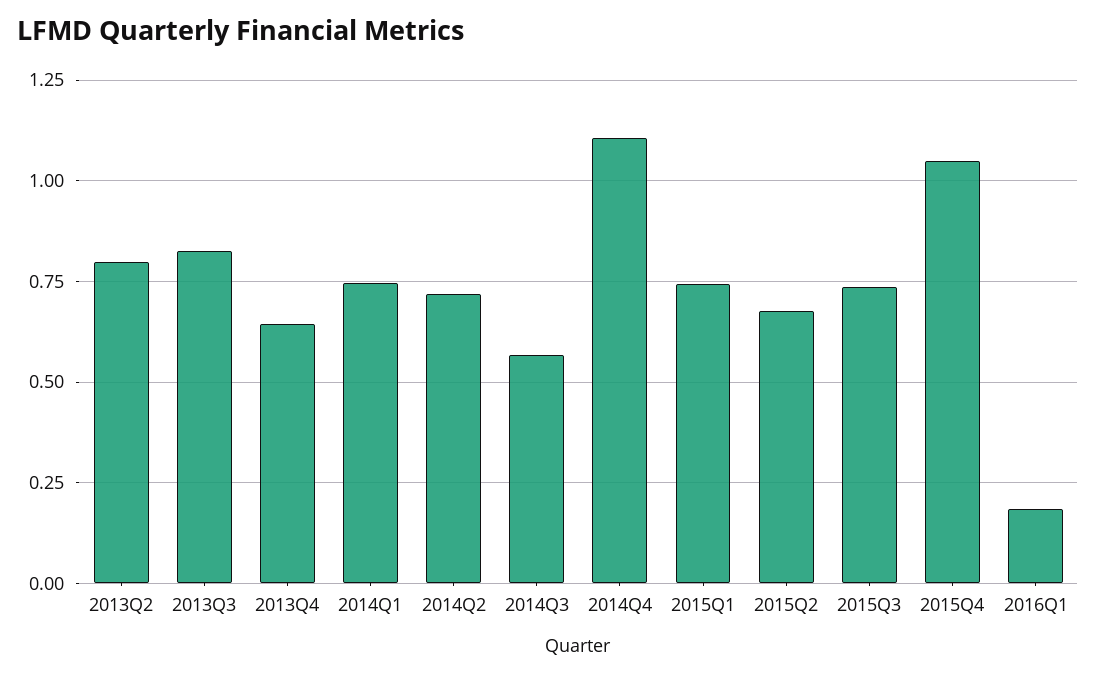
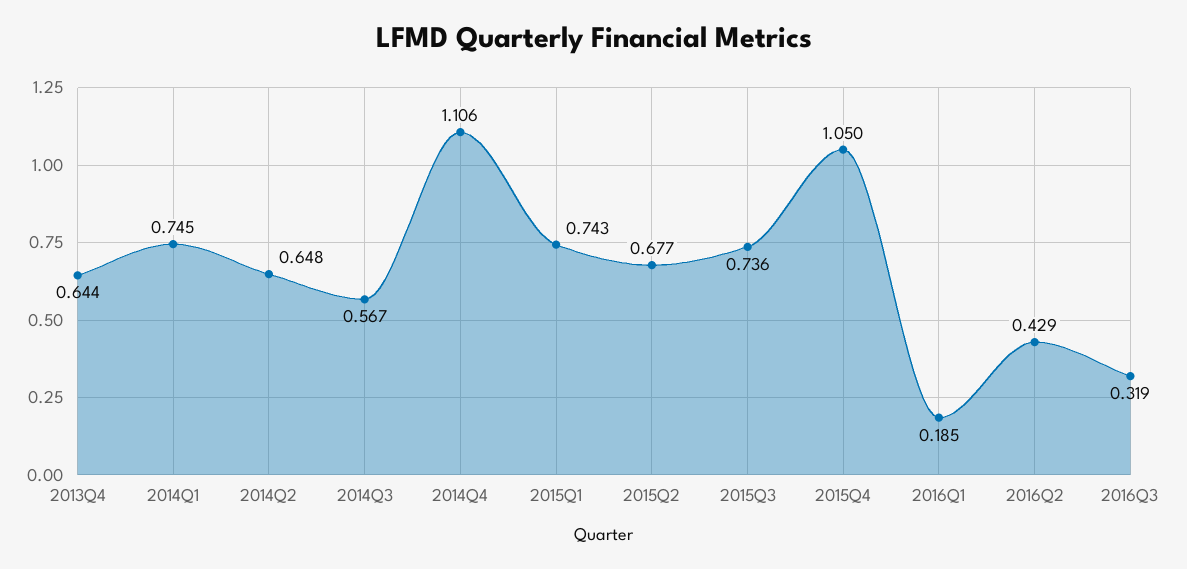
2013Q2: 0.8 -> none
2013Q3: 0.825 -> none
2014Q2: 0.725 -> 0.648
2016Q2: none -> 0.429
2016Q3: none -> 0.319

